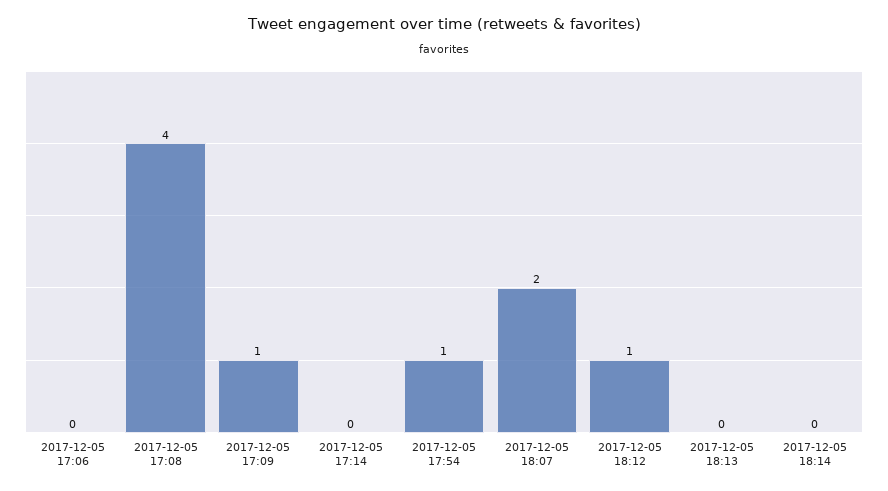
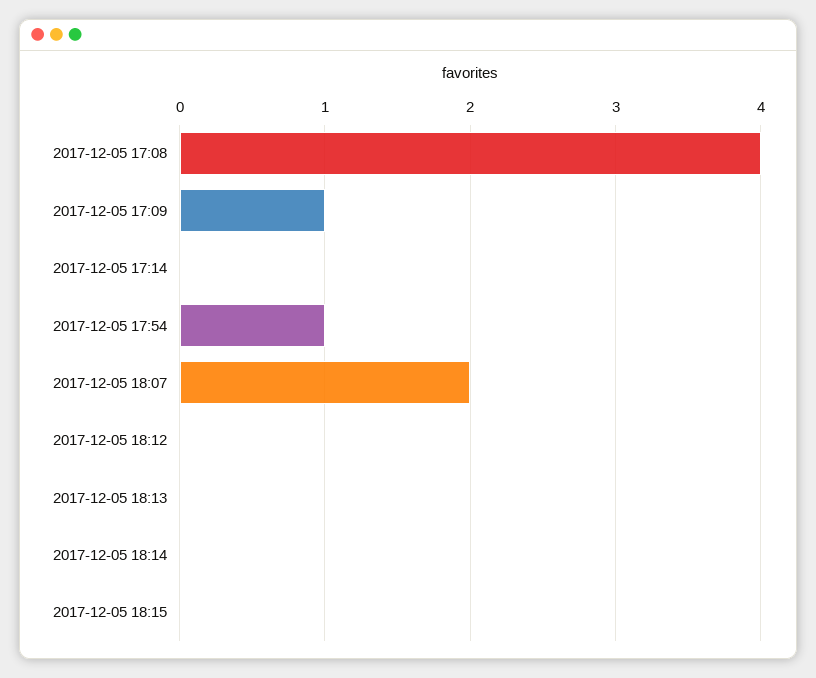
2017-12-05 17:06: 0 -> none
2017-12-05 18:12: 1 -> 0
2017-12-05 18:15: none -> 0

